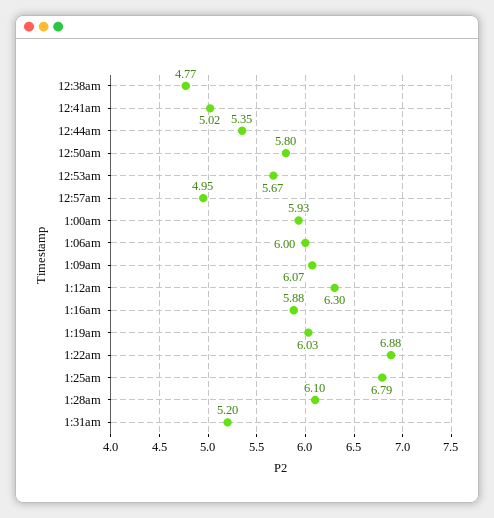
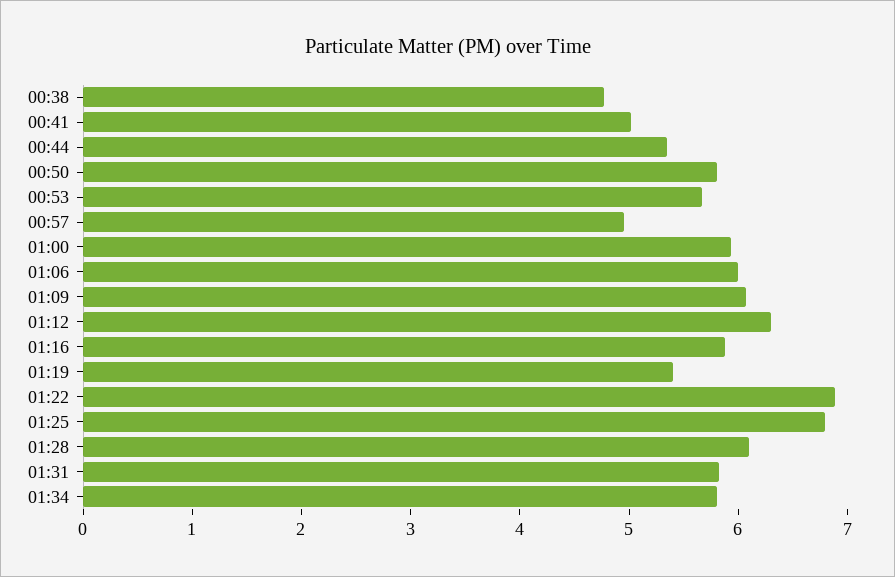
1:19am: 6.03 -> 5.4
1:31am: 5.2 -> 5.8
01:34: none -> 5.8

